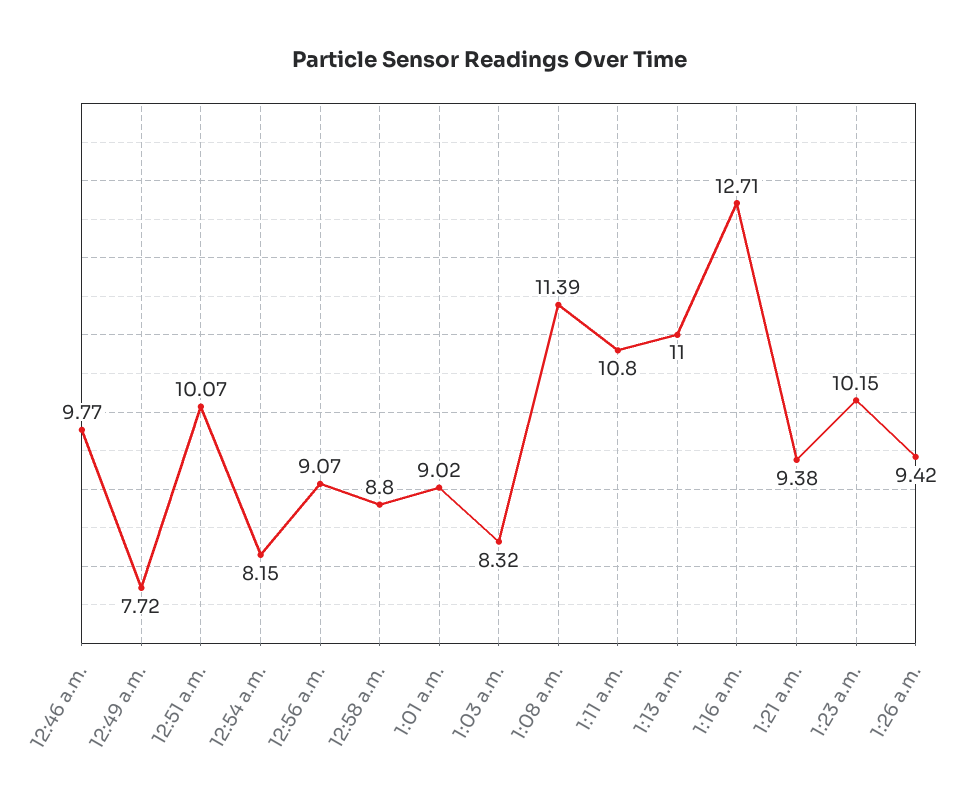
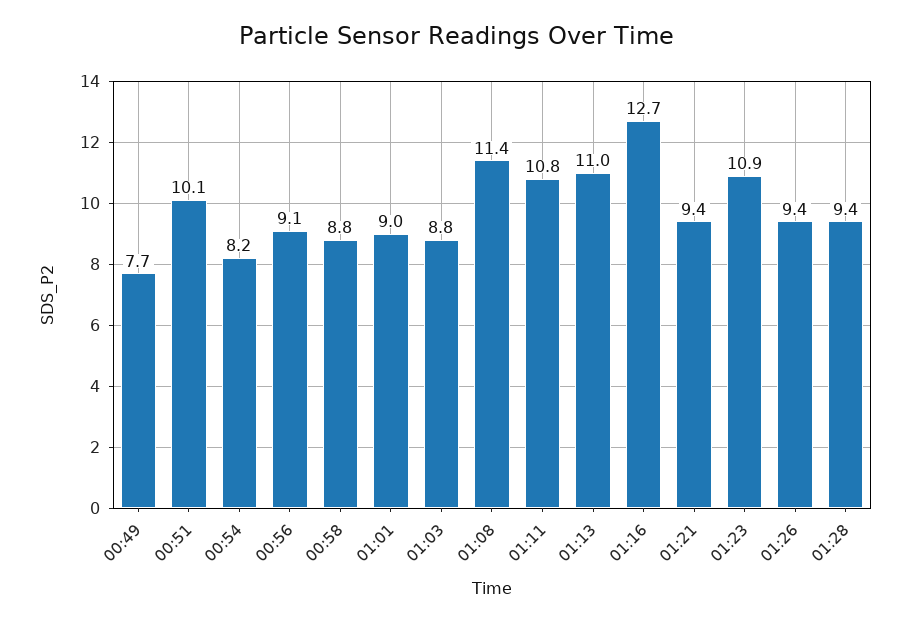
12:46 a.m.: 9.77 -> none
1:03 a.m.: 8.32 -> 8.8
1:23 a.m.: 10.15 -> 10.9
01:28: none -> 9.4

